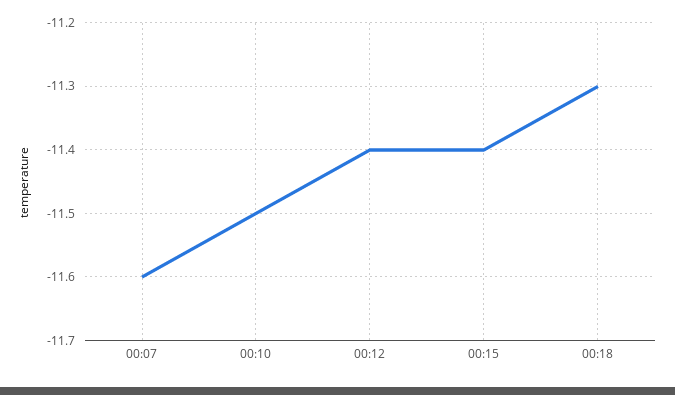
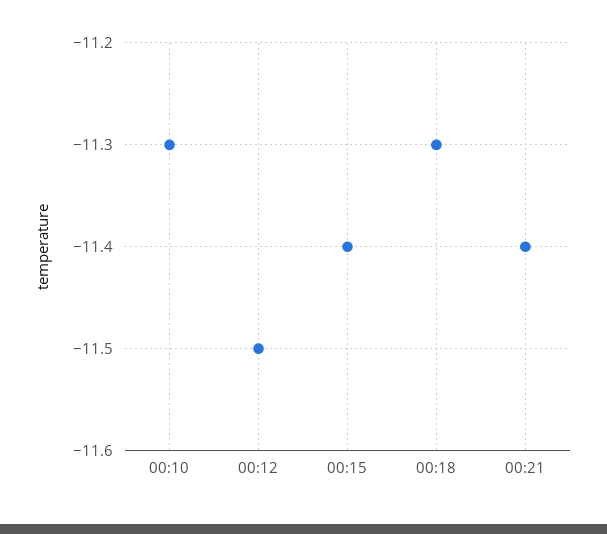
00:07: -11.6 -> none
00:10: -11.5 -> -11.3
00:12: -11.4 -> -11.5
00:21: none -> -11.4

